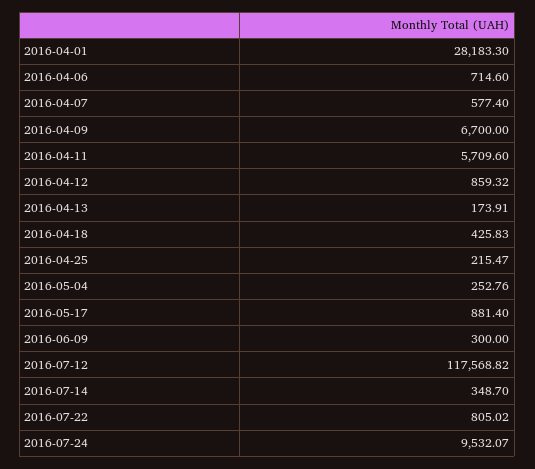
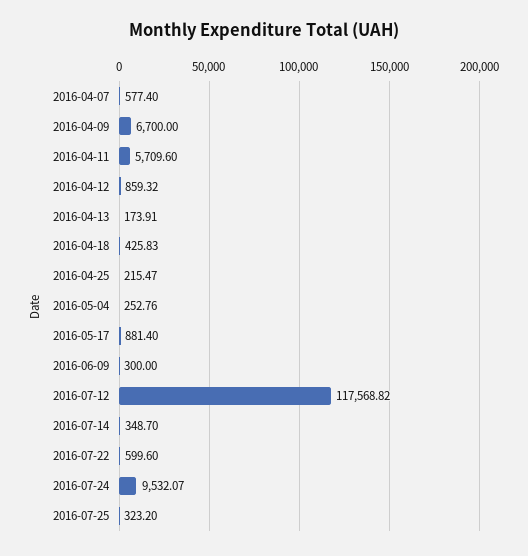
2016-04-01: 28183.3 -> none
2016-04-06: 714.6 -> none
2016-07-22: 805.02 -> 599.6
2016-07-25: none -> 323.2

